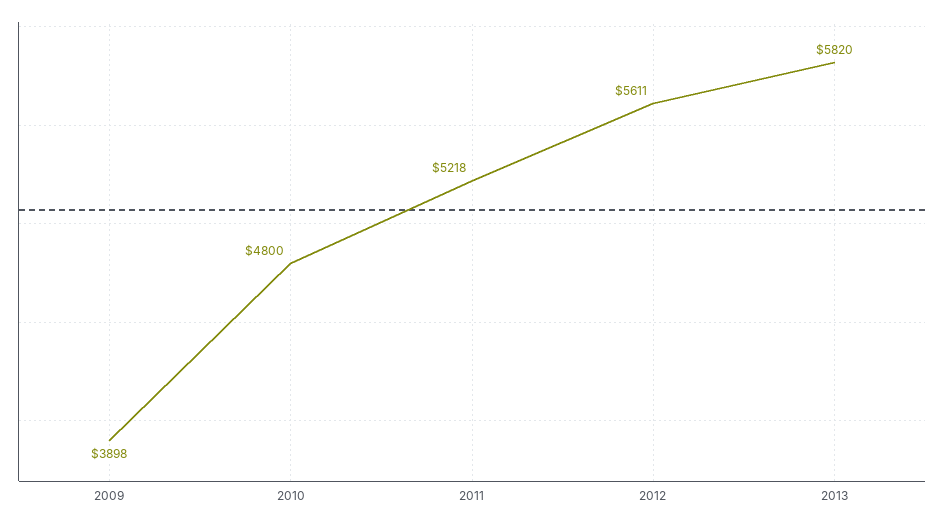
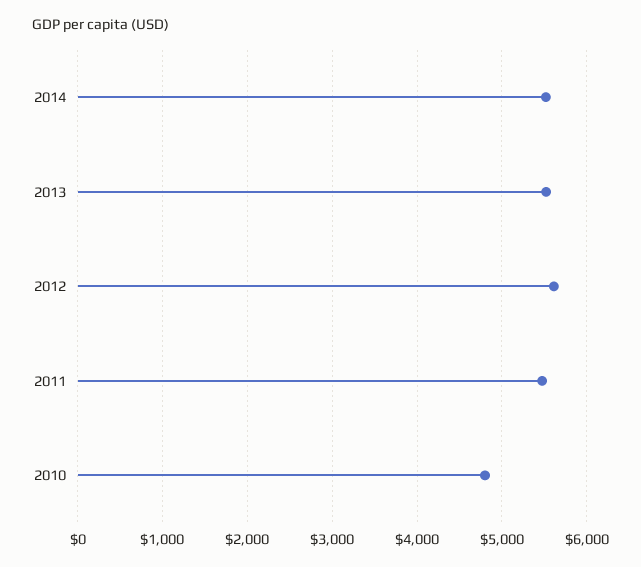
2009: 3898 -> none
2011: 5218 -> 5500
2013: 5820 -> 5500
2014: none -> 5500

